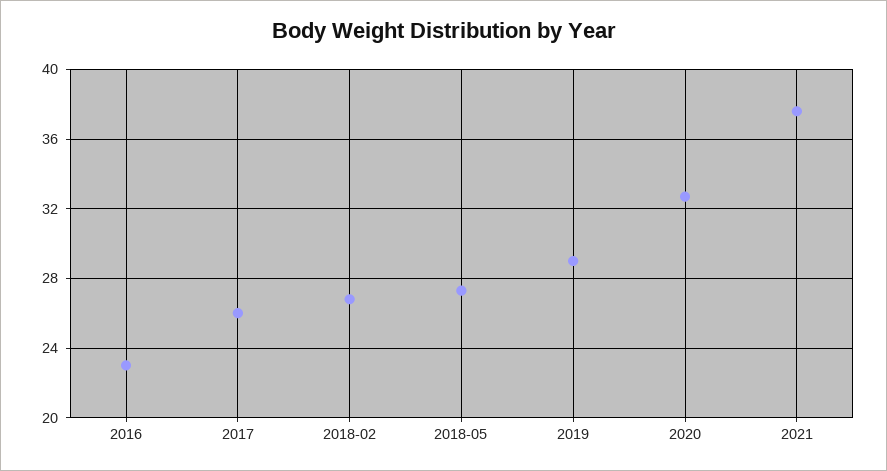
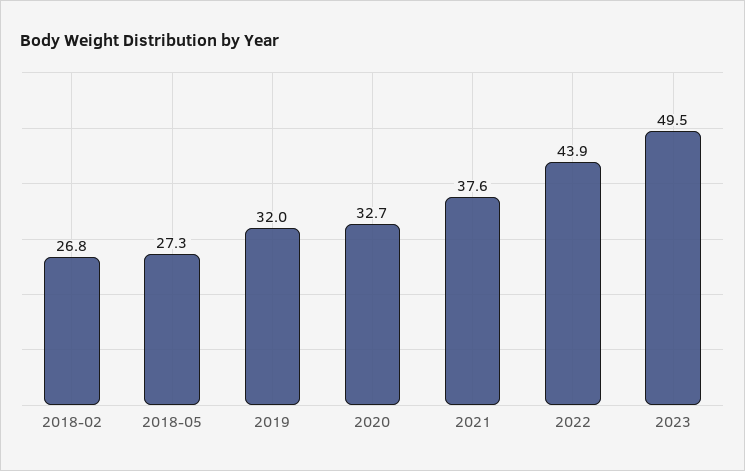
2016: 23 -> none
2017: 26 -> none
2019: 29 -> 32
2022: none -> 43.9
2023: none -> 49.5

